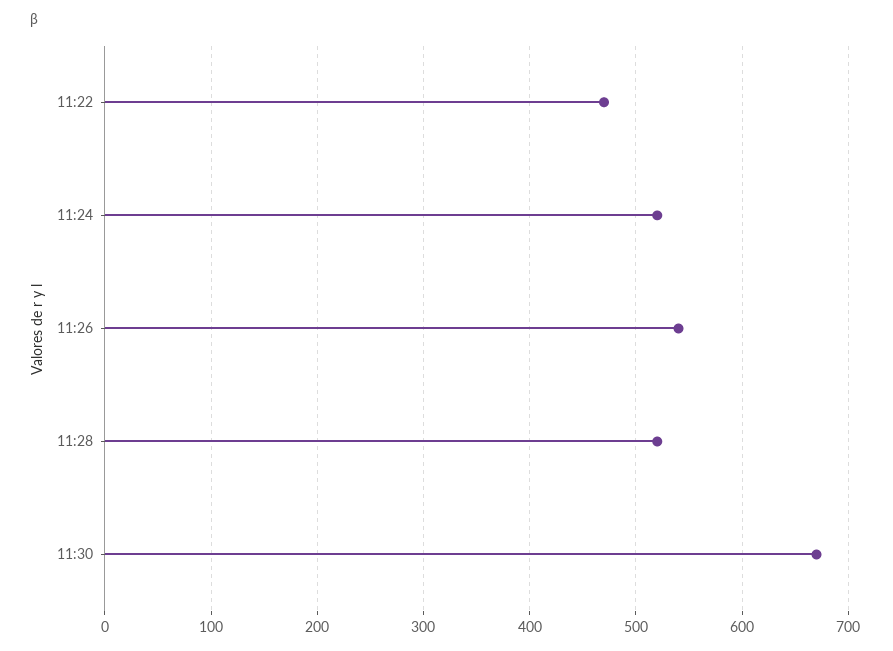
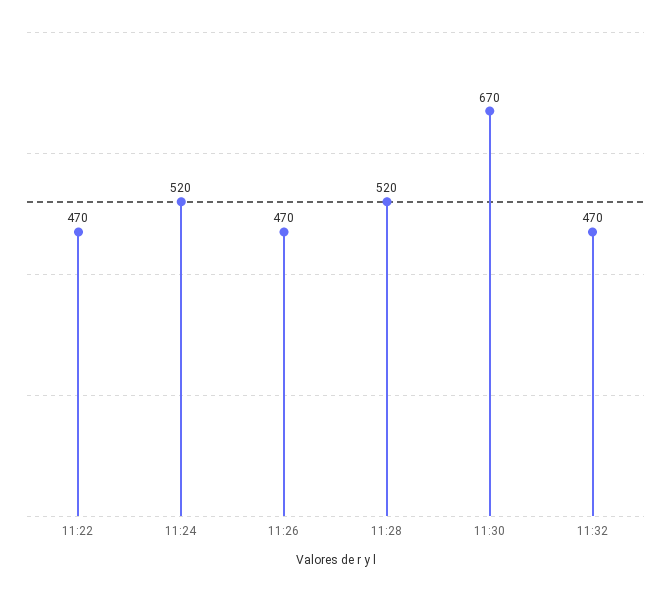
11:26: 540 -> 470
11:32: none -> 470

